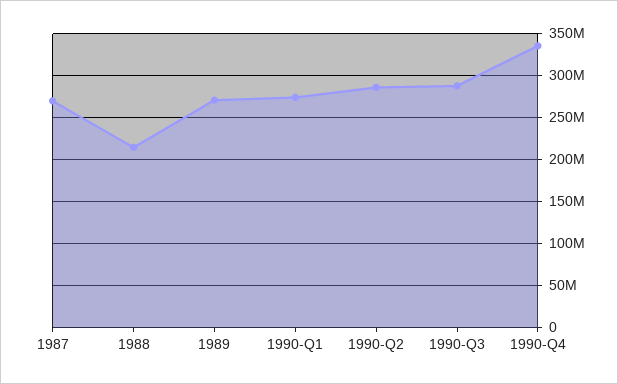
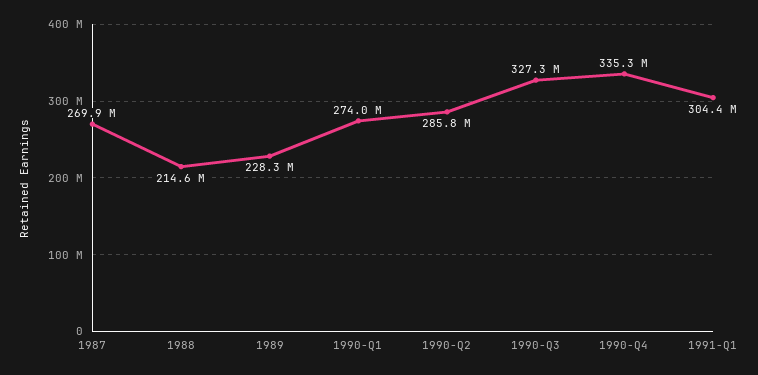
1989: 270000000 -> 228300000
1990-Q3: 290000000 -> 327300000
1991-Q1: none -> 304400000

